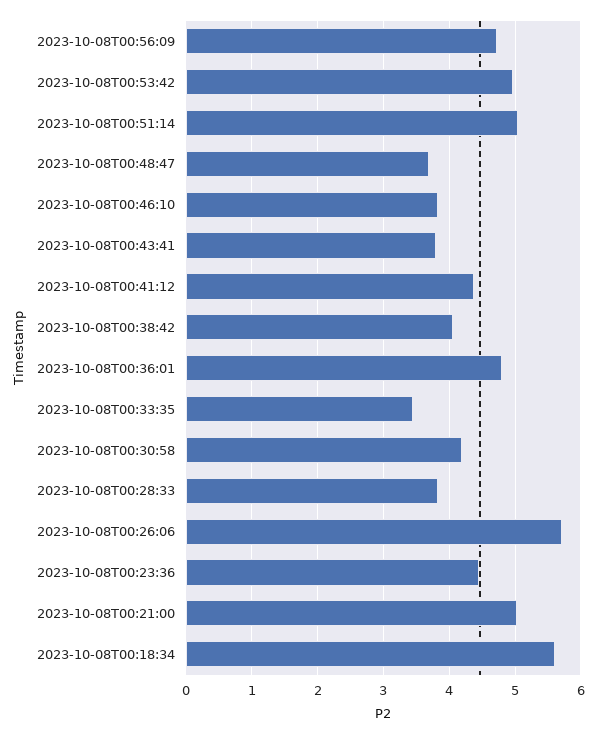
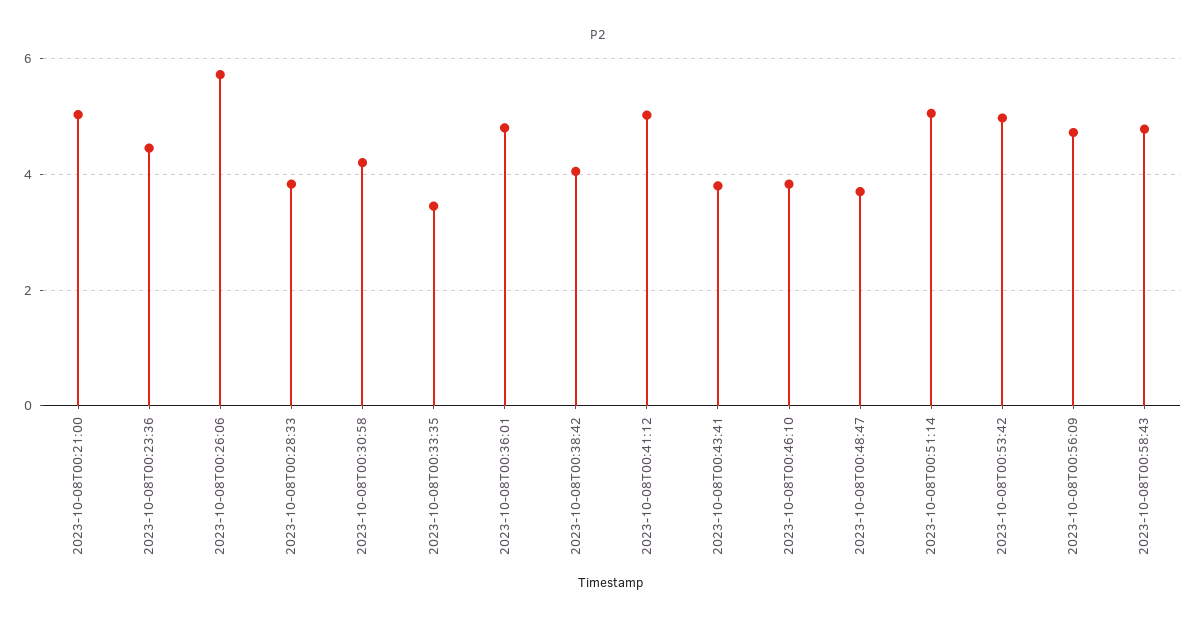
2023-10-08T00:41:12: 4.4 -> 5
2023-10-08T00:18:34: 5.6 -> none
2023-10-08T00:58:43: none -> 4.8

